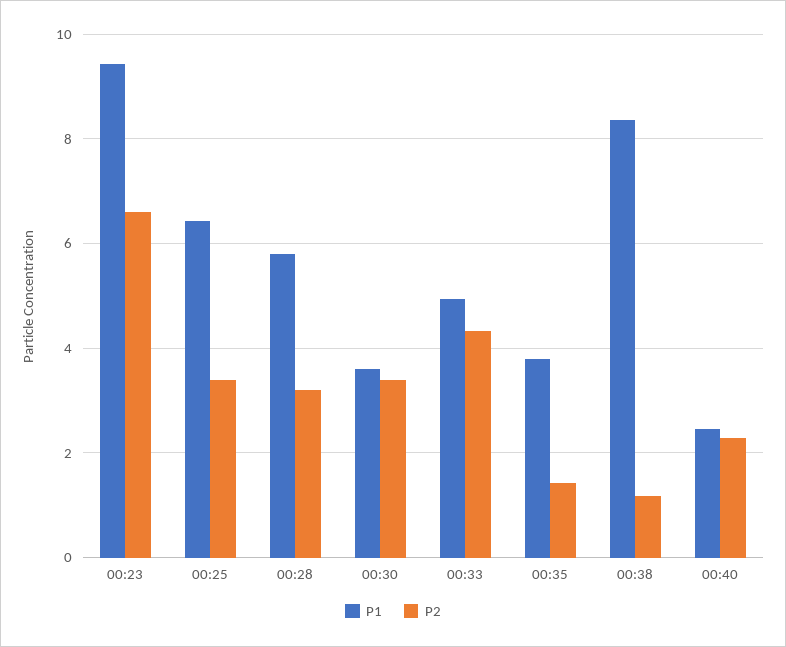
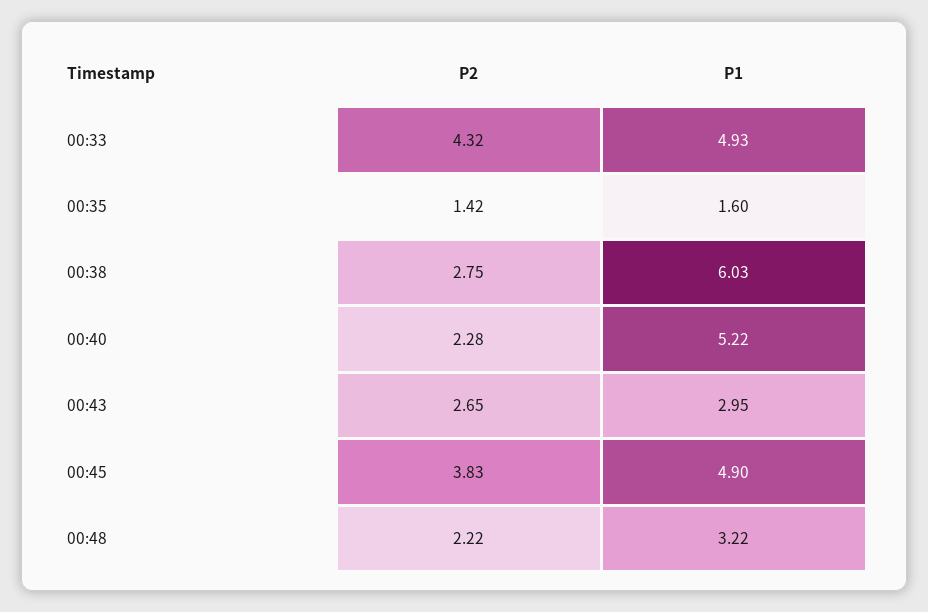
P1, 00:23: 9.4 -> none
P2, 00:23: 6.6 -> none
P1, 00:25: 6.4 -> none
P2, 00:25: 3.4 -> none
P1, 00:28: 5.8 -> none
P2, 00:28: 3.2 -> none
P1, 00:30: 3.6 -> none
P2, 00:30: 3.4 -> none
P1, 00:35: 3.8 -> 1.6
P1, 00:38: 8.4 -> 6.03
P2, 00:38: 1.2 -> 2.75
P1, 00:40: 2.4 -> 5.22
P2, 00:43: none -> 2.65
P1, 00:43: none -> 2.95
P2, 00:45: none -> 3.83
P1, 00:45: none -> 4.9
P2, 00:48: none -> 2.22
P1, 00:48: none -> 3.22

